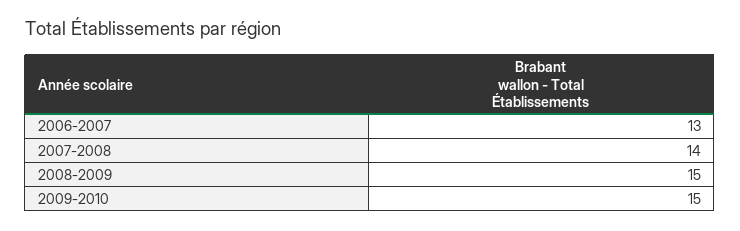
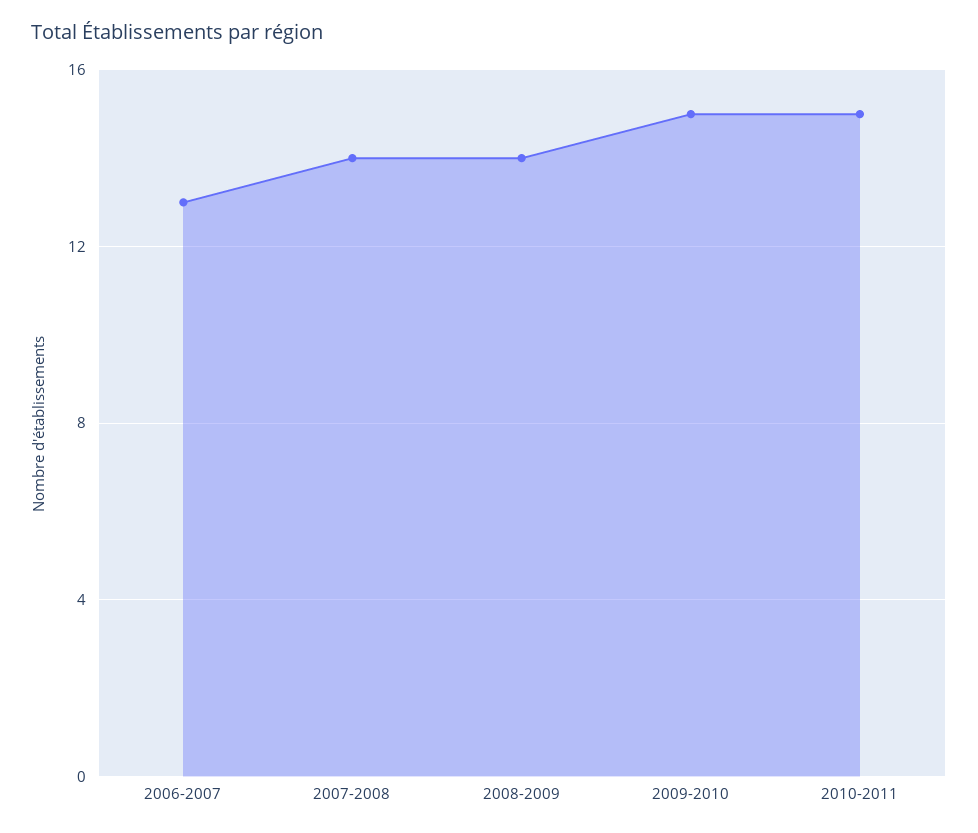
2008-2009: 15 -> 14
2010-2011: none -> 15

